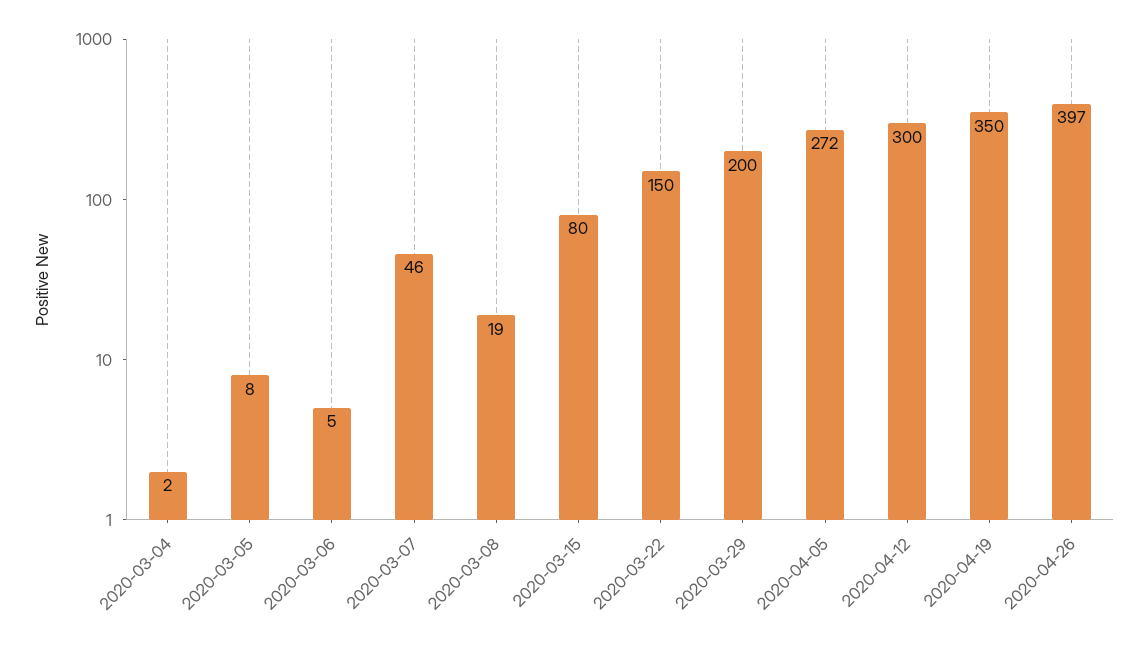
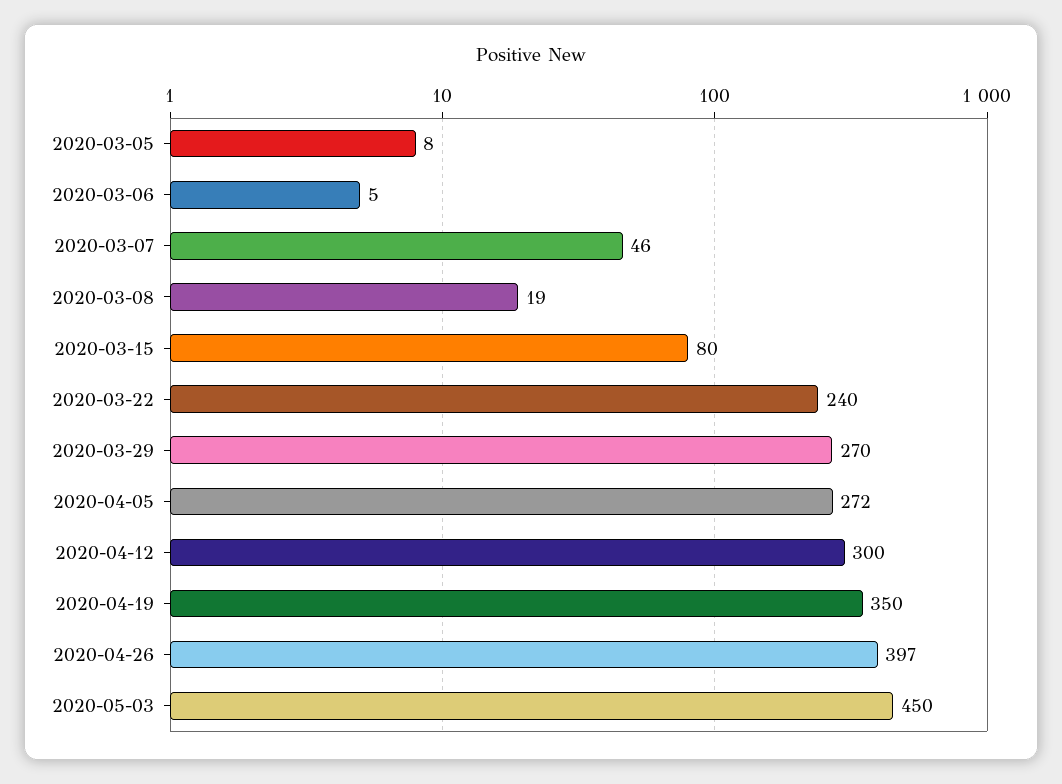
2020-03-04: 2 -> none
2020-03-22: 150 -> 240
2020-03-29: 200 -> 270
2020-05-03: none -> 450

